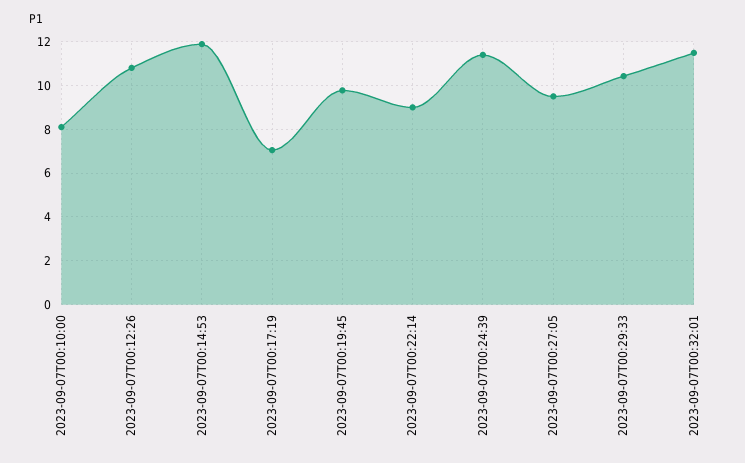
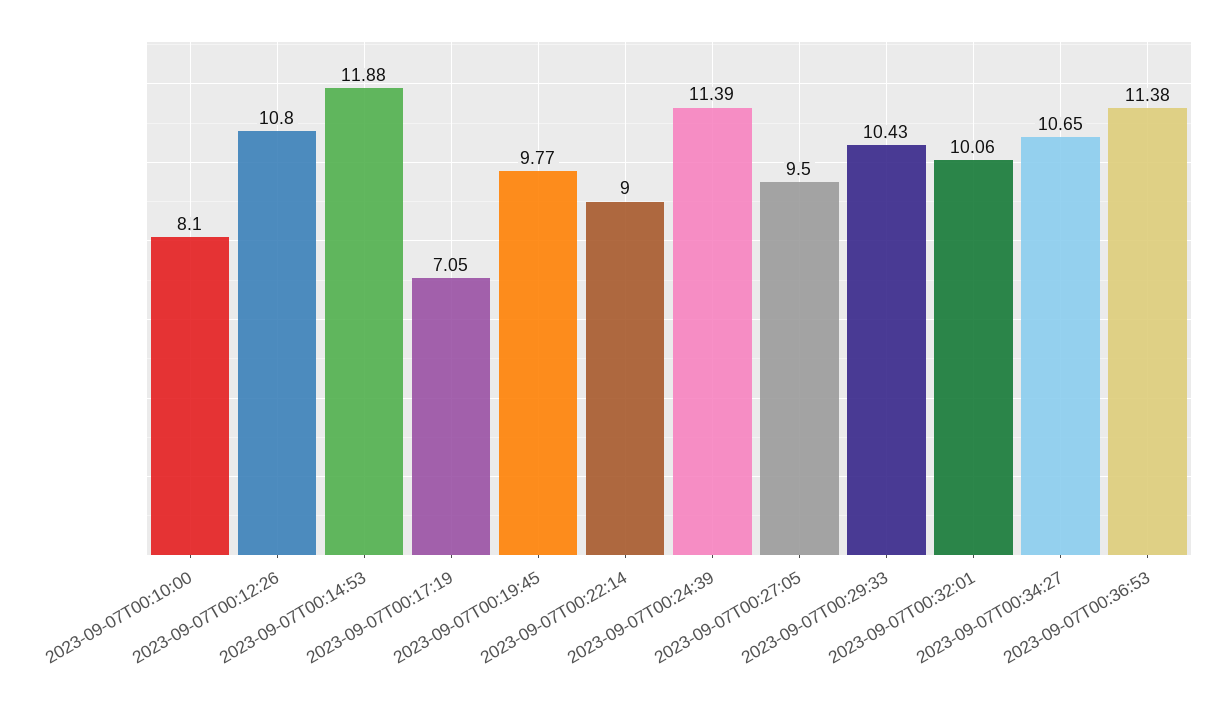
2023-09-07T00:32:01: 11.5 -> 10.06
2023-09-07T00:34:27: none -> 10.65
2023-09-07T00:36:53: none -> 11.38

